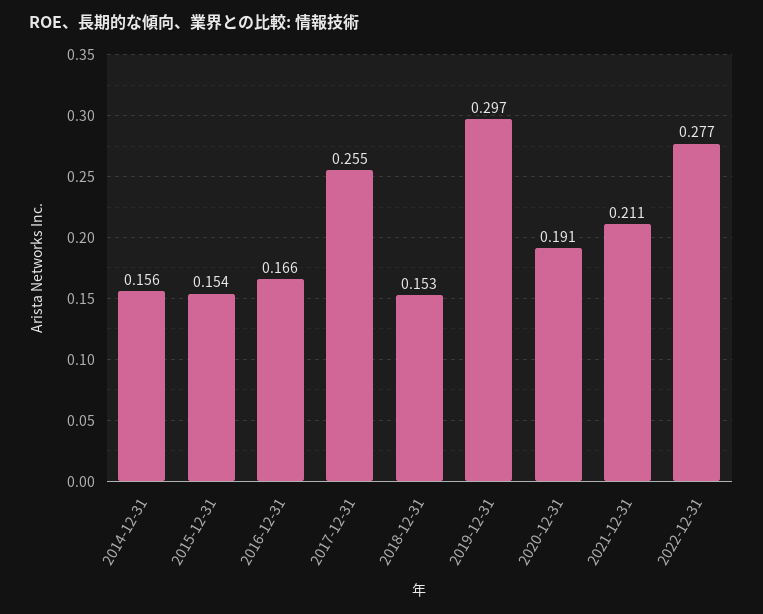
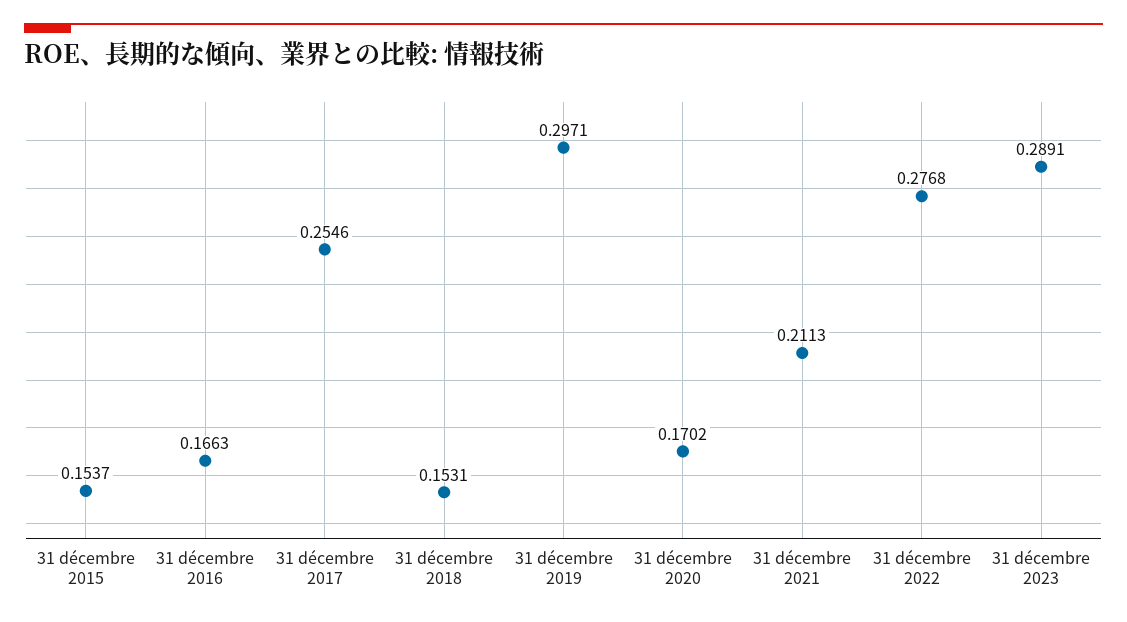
2014-12-31: 0.156 -> none
2020-12-31: 0.191 -> 0.1702
31 décembre 2023: none -> 0.2891

